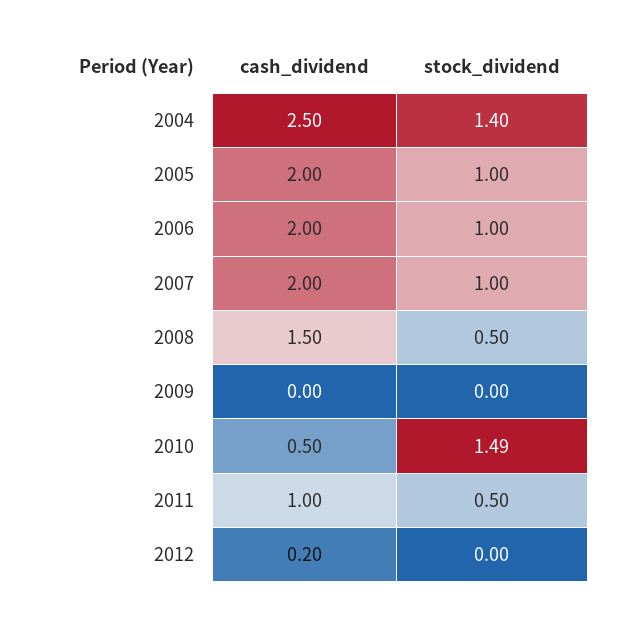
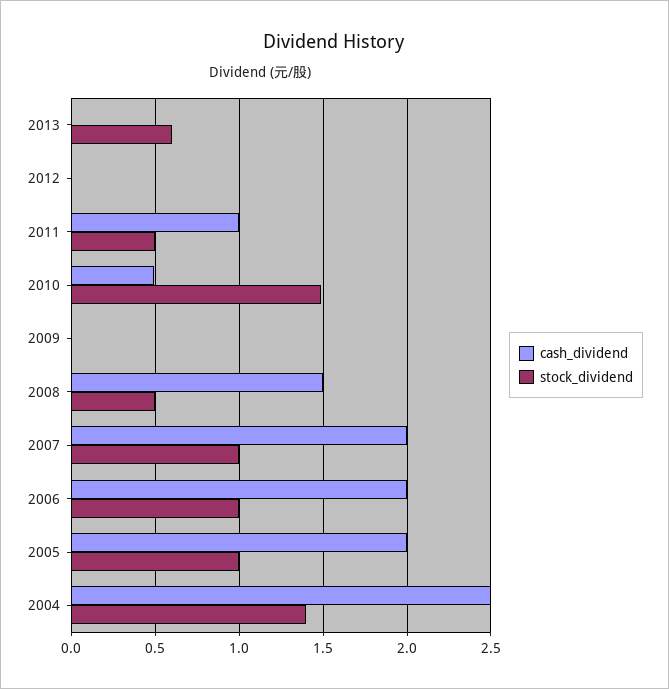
cash_dividend, 2012: 0.2 -> 0
cash_dividend, 2013: none -> 0
stock_dividend, 2013: none -> 0.6

